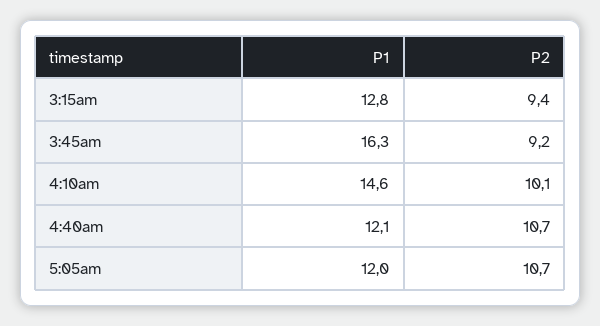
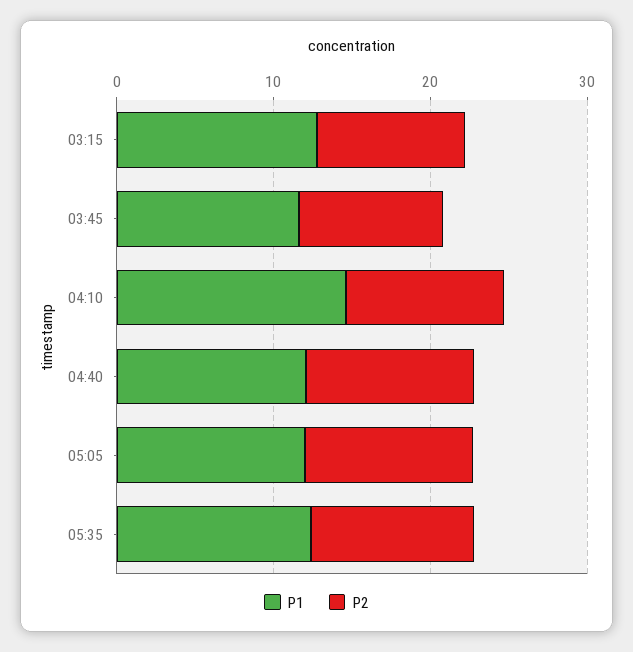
P1, 3:45am: 16.3 -> 12
P1, 05:35: none -> 12
P2, 05:35: none -> 10

